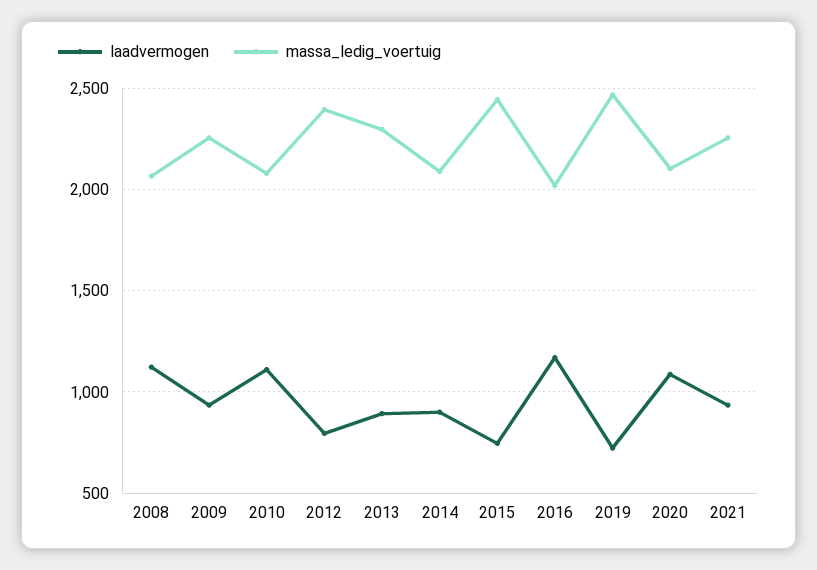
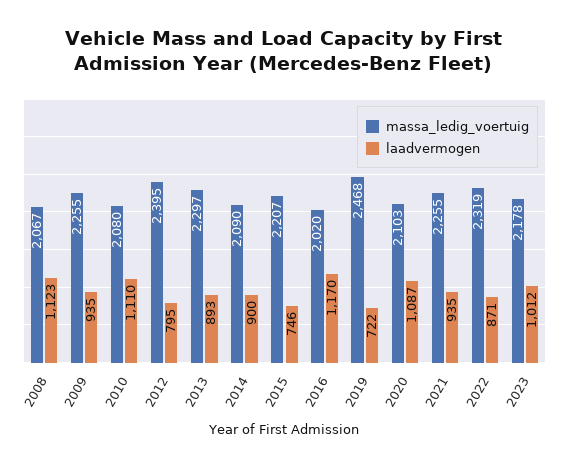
massa_ledig_voertuig, 2015: 2450 -> 2207
massa_ledig_voertuig, 2022: none -> 2319
laadvermogen, 2022: none -> 871
massa_ledig_voertuig, 2023: none -> 2178
laadvermogen, 2023: none -> 1012

